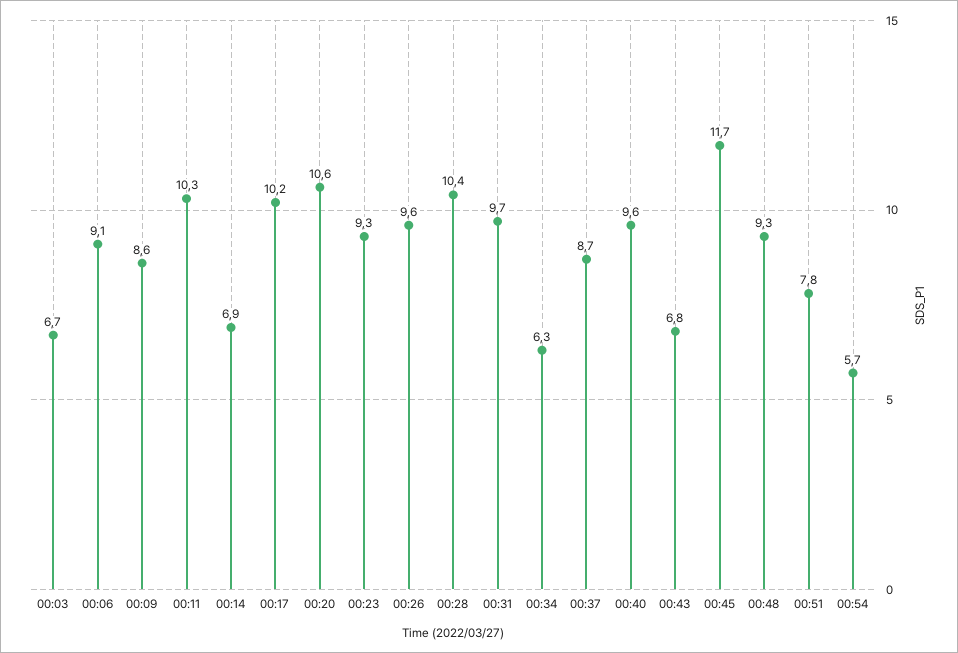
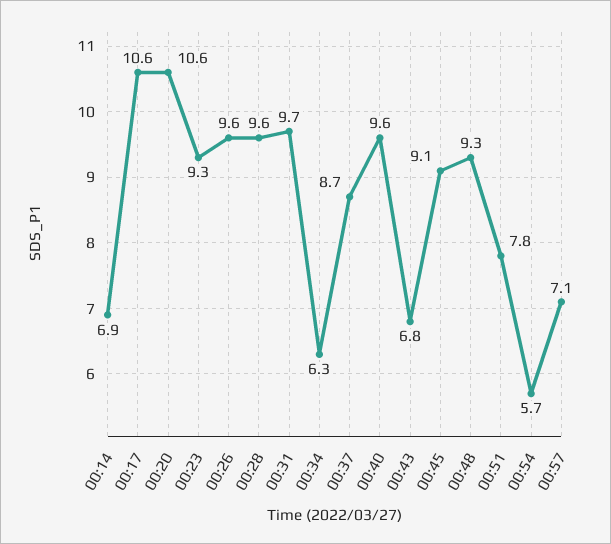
00:03: 6.7 -> none
00:06: 9.1 -> none
00:09: 8.6 -> none
00:11: 10.3 -> none
00:17: 10.2 -> 10.6
00:28: 10.4 -> 9.6
00:45: 11.7 -> 9.1
00:57: none -> 7.1

